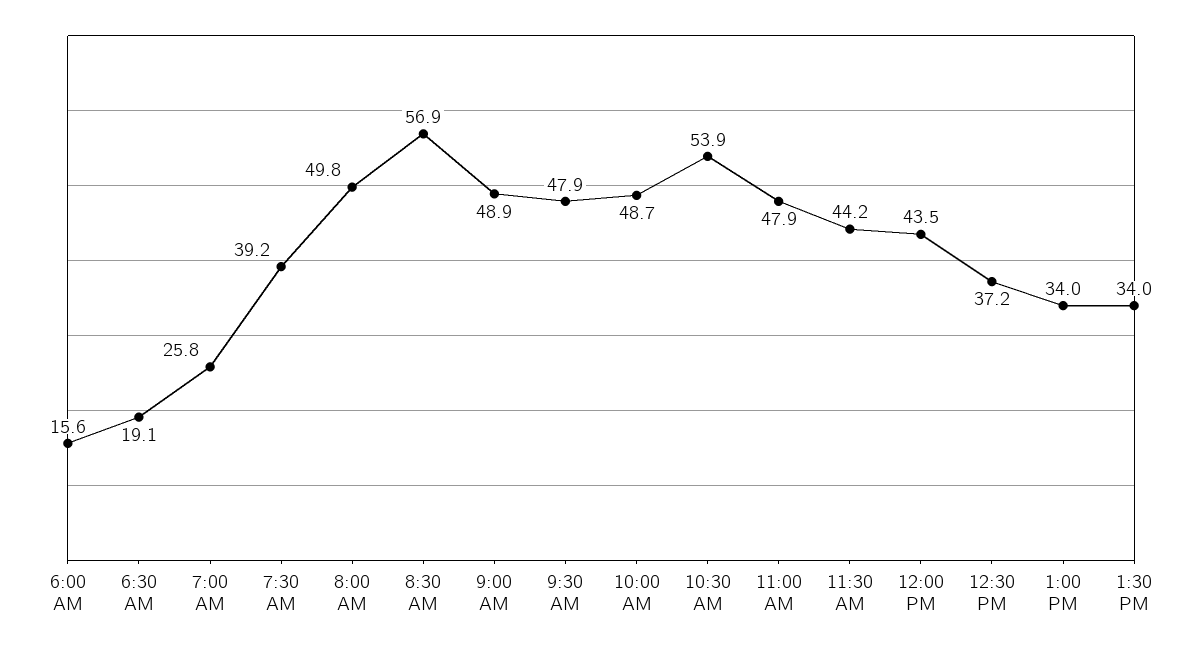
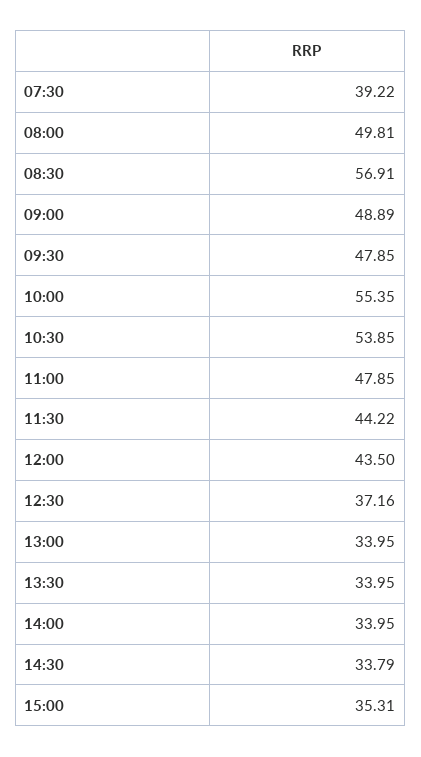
6:00 AM: 15.6 -> none
6:30 AM: 19.1 -> none
7:00 AM: 25.8 -> none
10:00 AM: 48.7 -> 55.35
14:00: none -> 33.95
14:30: none -> 33.79
15:00: none -> 35.31

